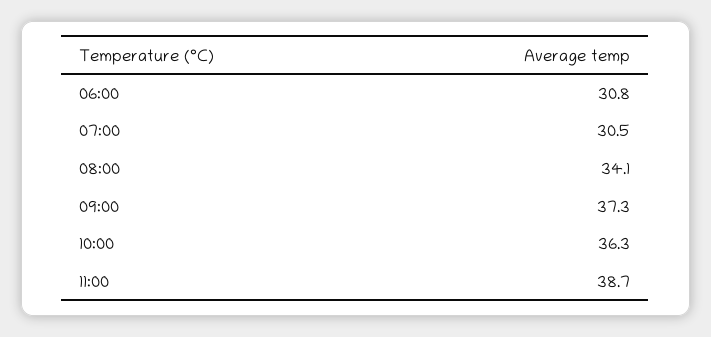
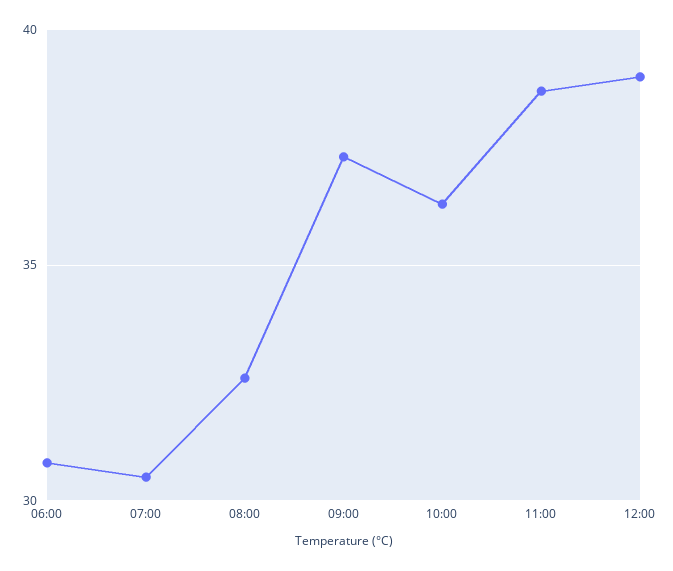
08:00: 34.1 -> 32.5
12:00: none -> 39

